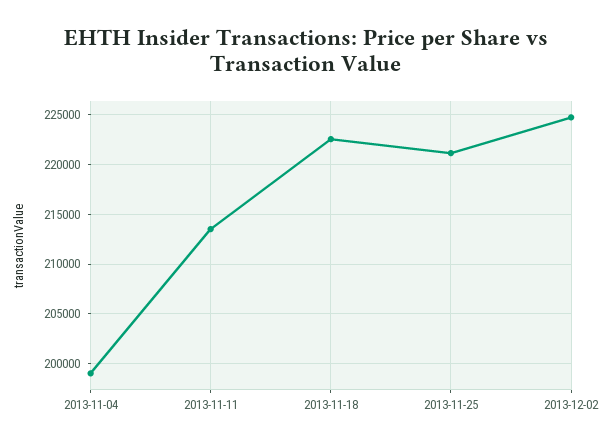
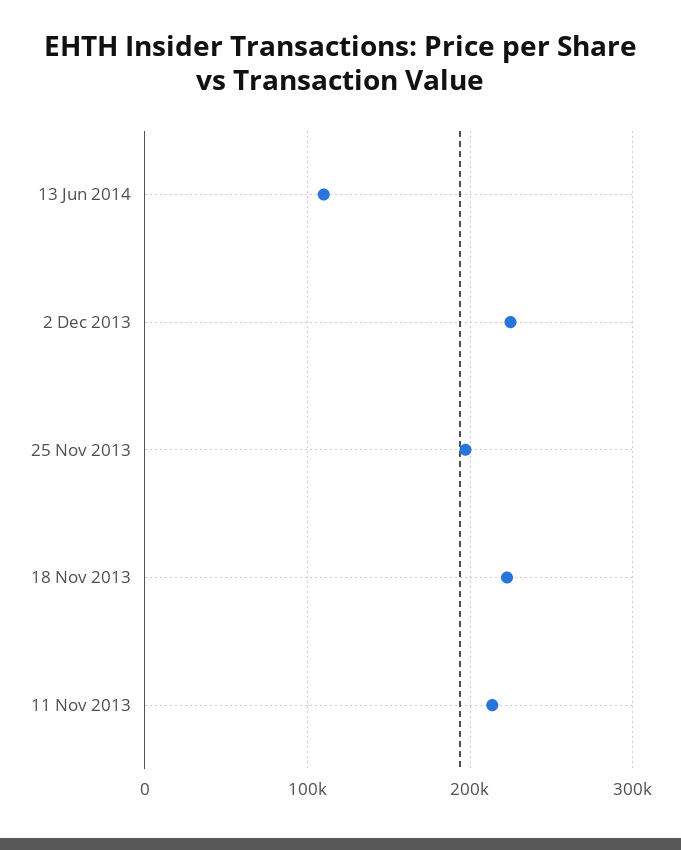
2013-11-04: 199000 -> none
2013-11-25: 221000 -> 200000
13 Jun 2014: none -> 110000

